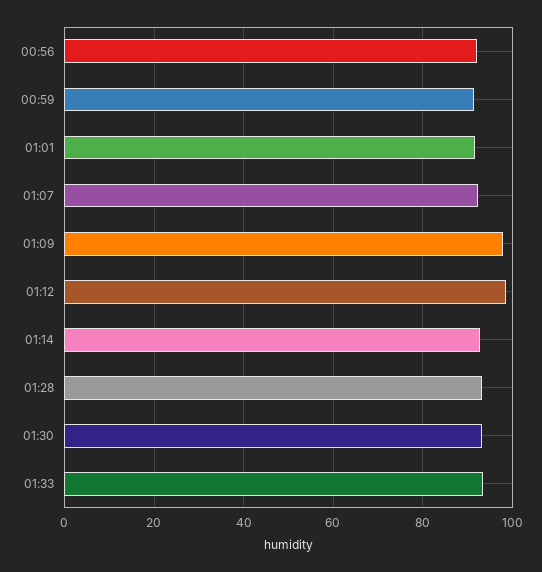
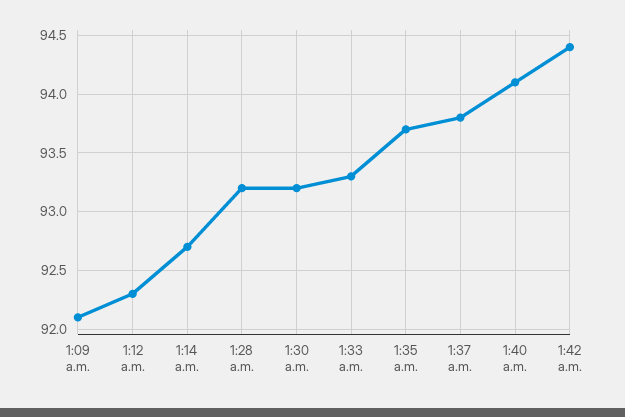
00:56: 92 -> none
00:59: 92 -> none
01:01: 92 -> none
01:07: 92 -> none
01:09: 98 -> 92.1
01:12: 98 -> 92.3
1:35 a.m.: none -> 93.7
1:37 a.m.: none -> 93.8
1:40 a.m.: none -> 94.1
1:42 a.m.: none -> 94.4

